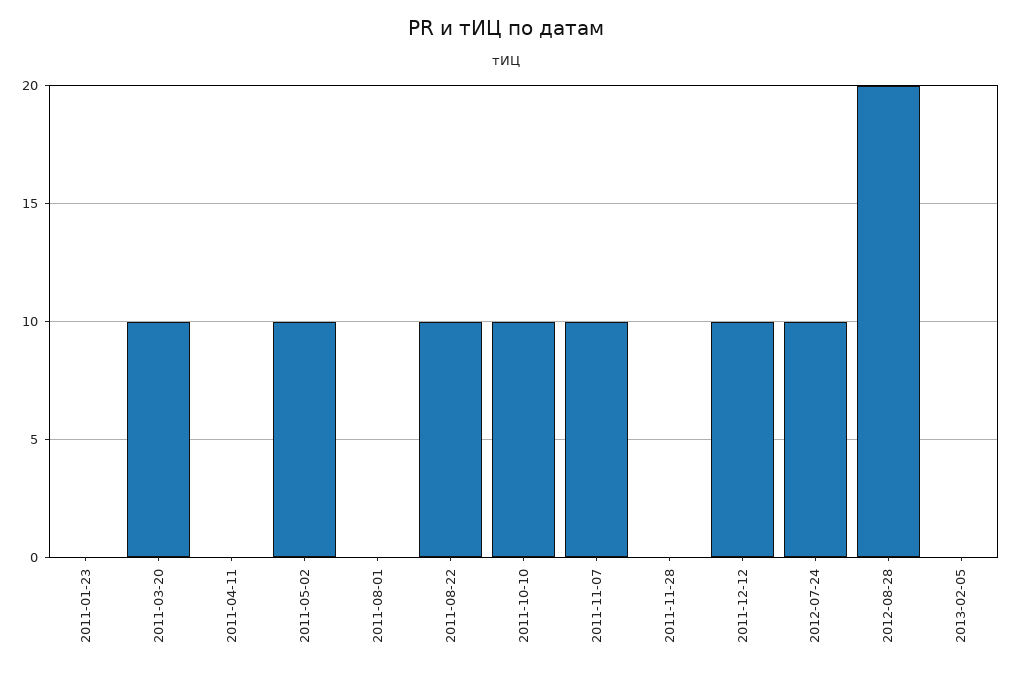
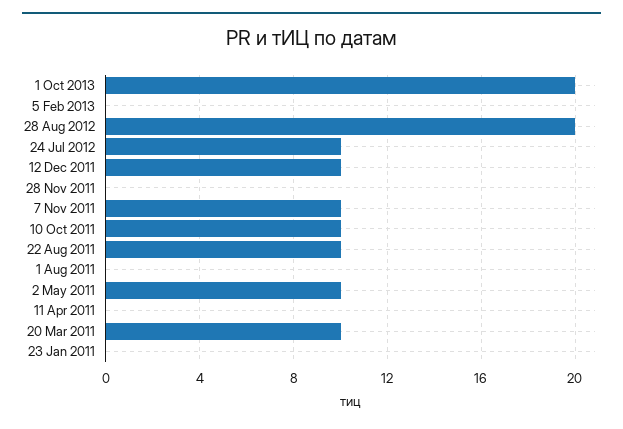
1 Oct 2013: none -> 20

